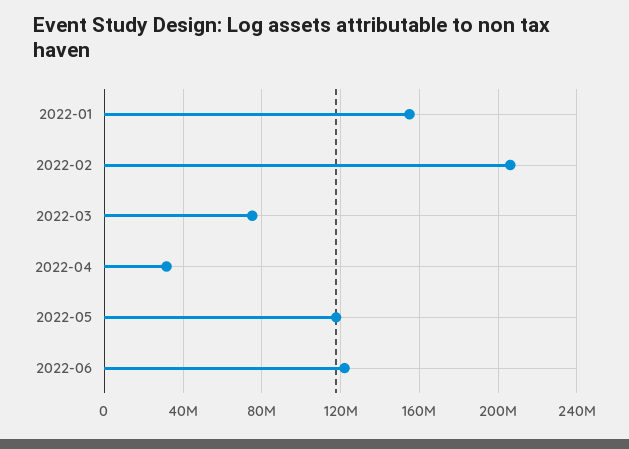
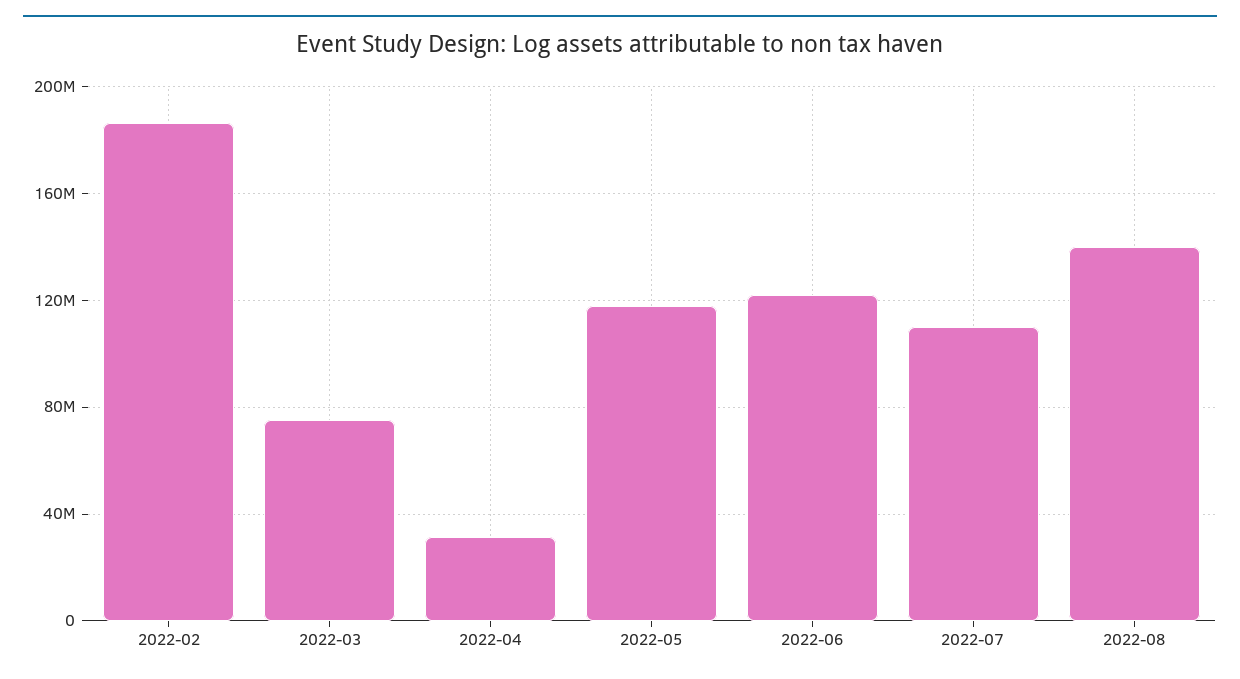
2022-01: 155000000 -> none
2022-02: 205000000 -> 185000000
2022-07: none -> 110000000
2022-08: none -> 140000000

